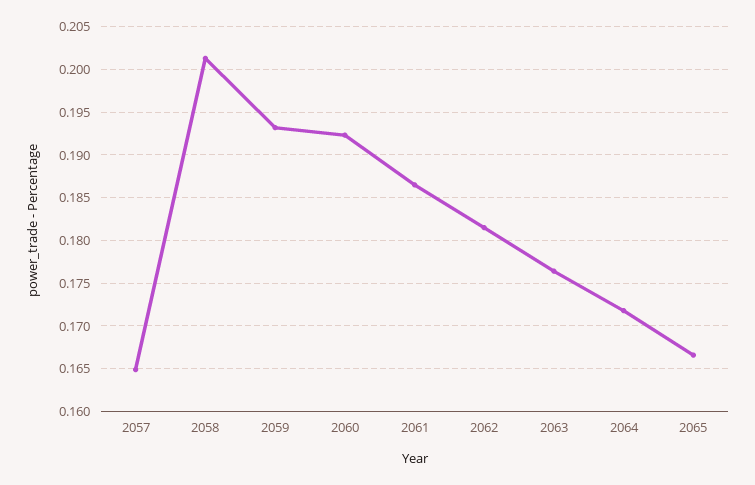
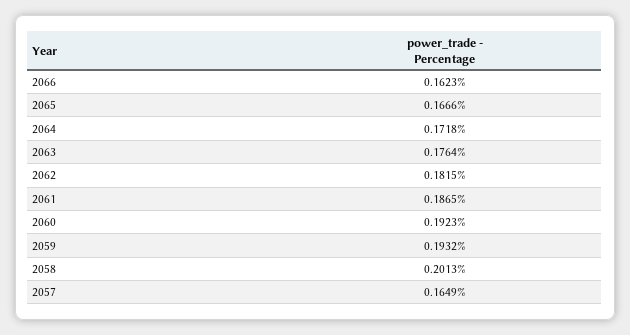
2066: none -> 0.1623

